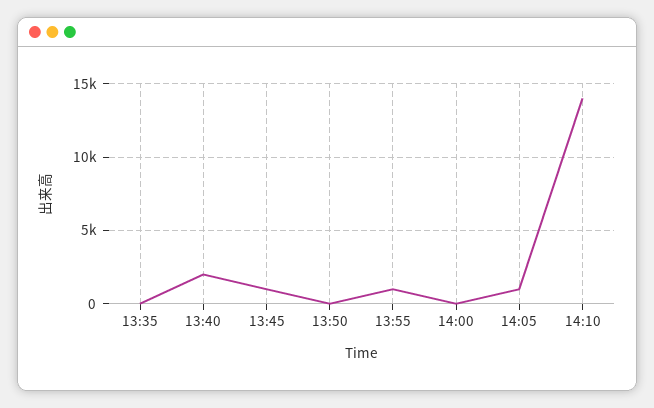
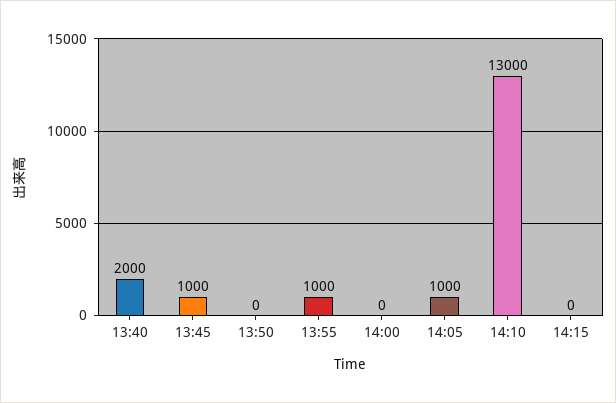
13:35: 0 -> none
14:10: 14000 -> 13000
14:15: none -> 0

